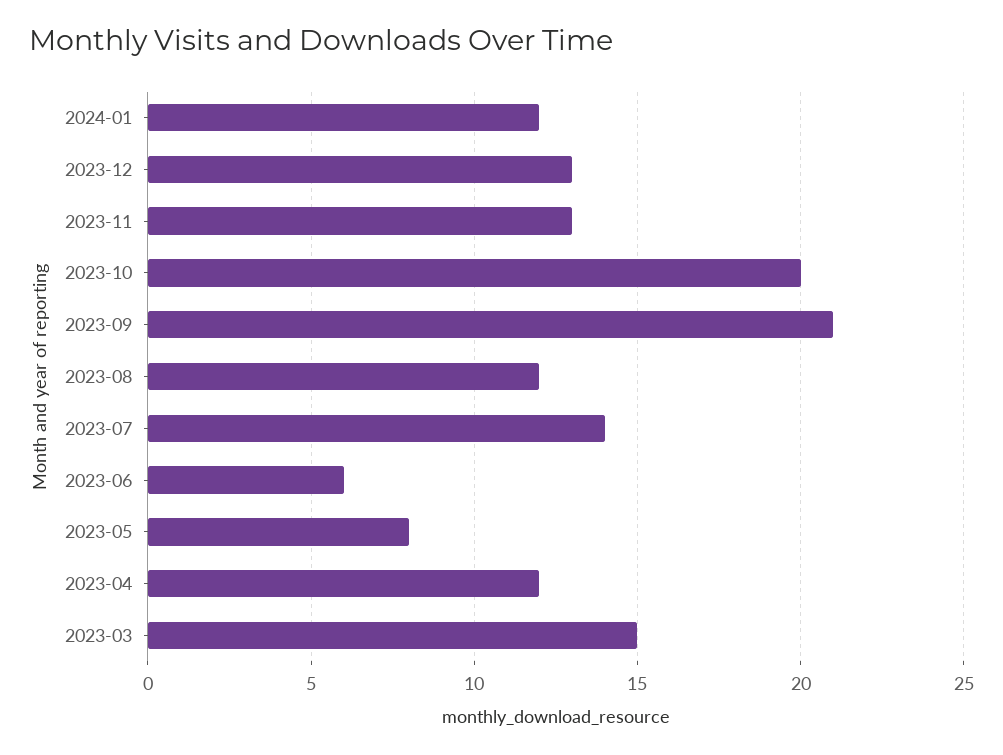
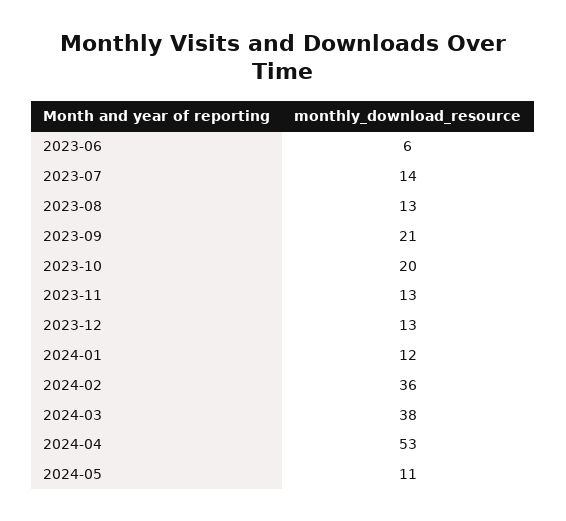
2023-08: 12 -> 13
2023-05: 8 -> none
2023-04: 12 -> none
2023-03: 15 -> none
2024-02: none -> 36
2024-03: none -> 38
2024-04: none -> 53
2024-05: none -> 11

